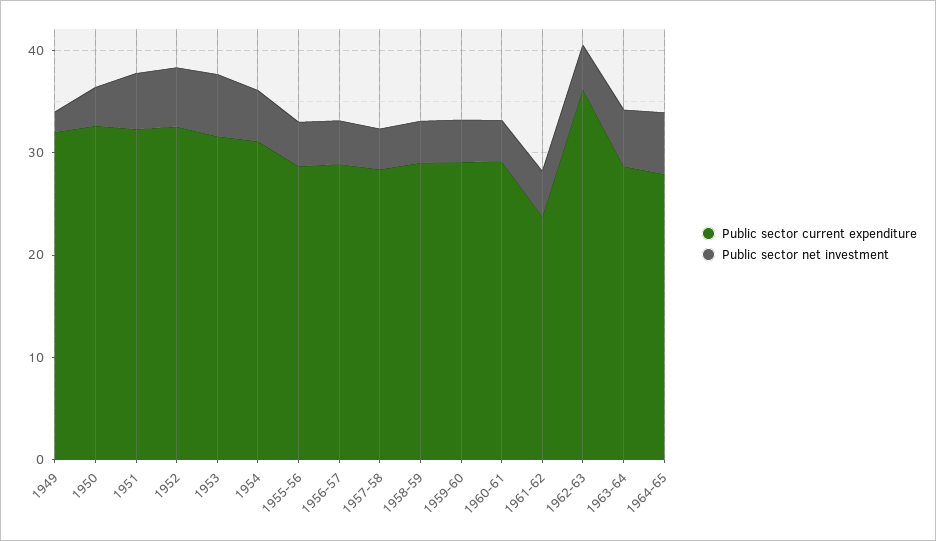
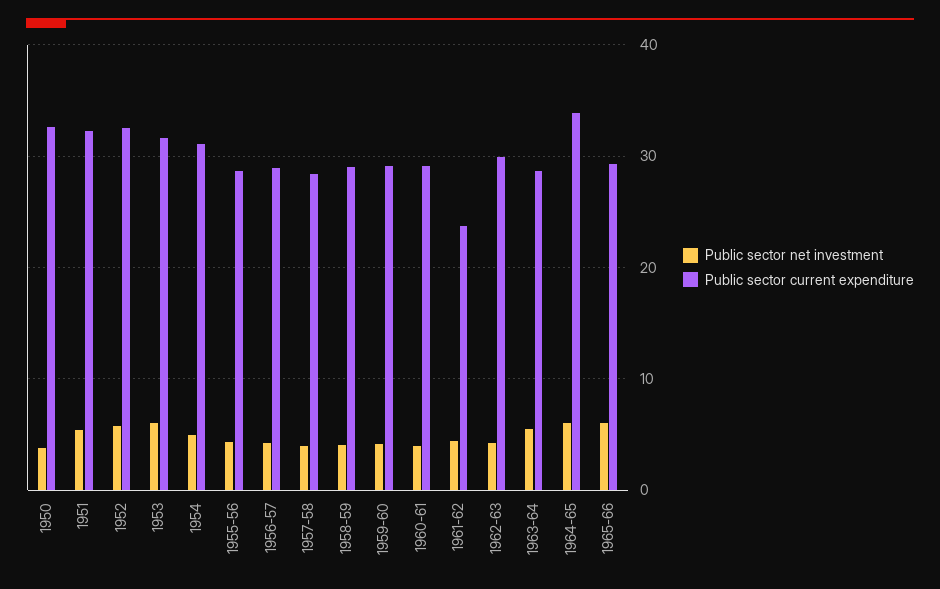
Public sector current expenditure, 1949: 32 -> none
Public sector net investment, 1949: 2 -> none
Public sector current expenditure, 1962-63: 36 -> 30
Public sector current expenditure, 1964-65: 28 -> 34
Public sector net investment, 1965-66: none -> 6
Public sector current expenditure, 1965-66: none -> 29

